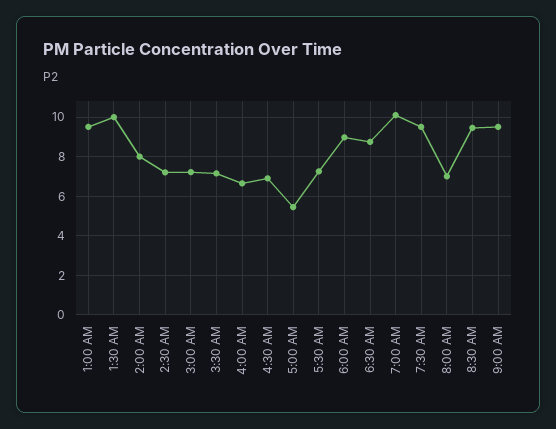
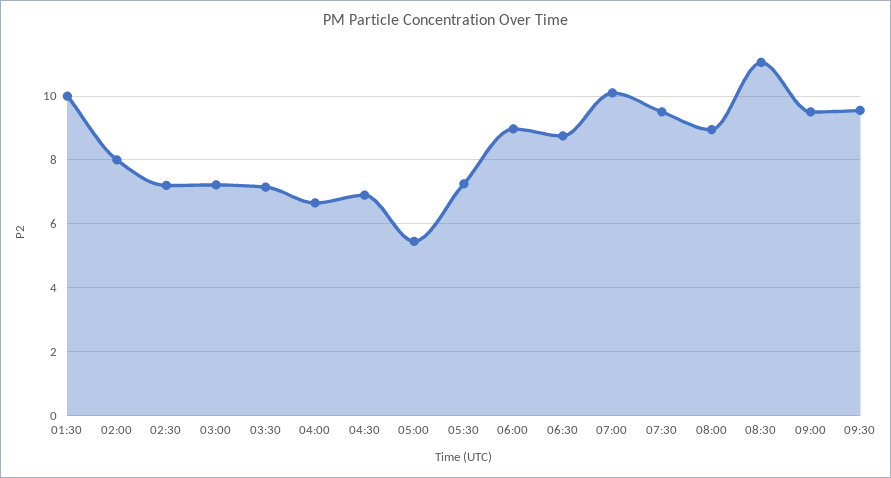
1:00 AM: 9.5 -> none
8:00 AM: 7 -> 9
8:30 AM: 9.5 -> 11
09:30: none -> 9.6

